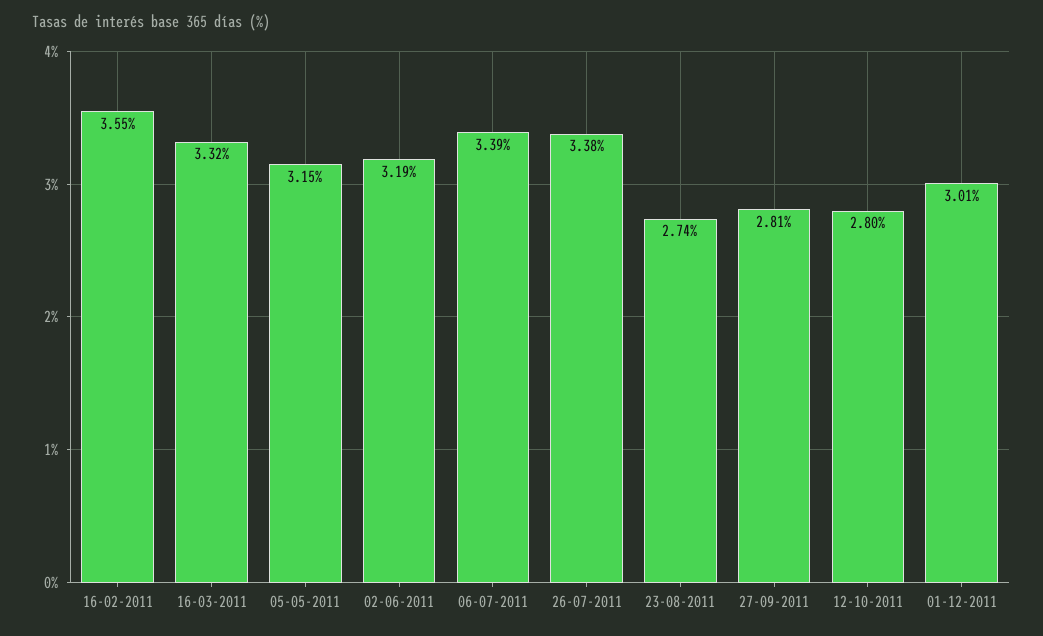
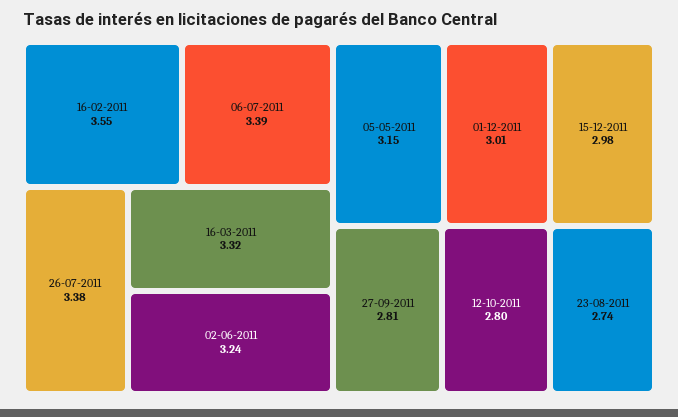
02-06-2011: 3.19 -> 3.24
15-12-2011: none -> 2.98

